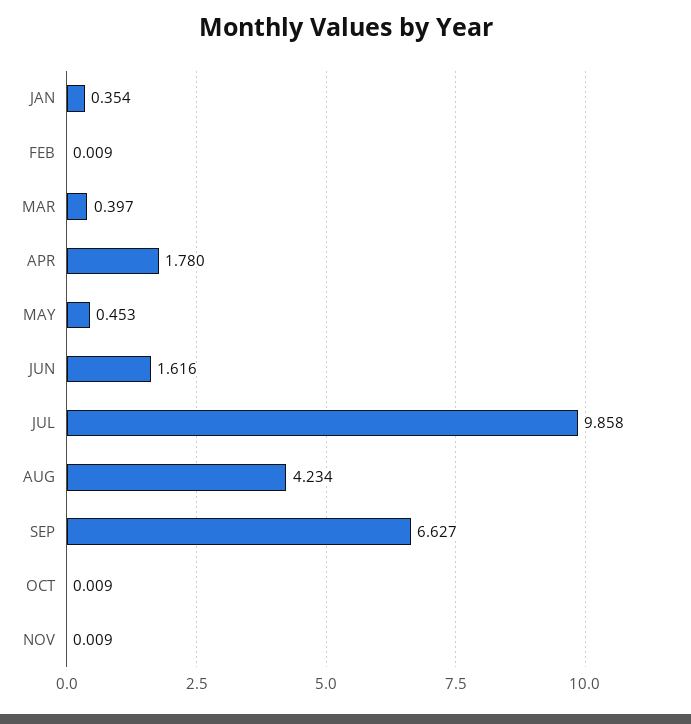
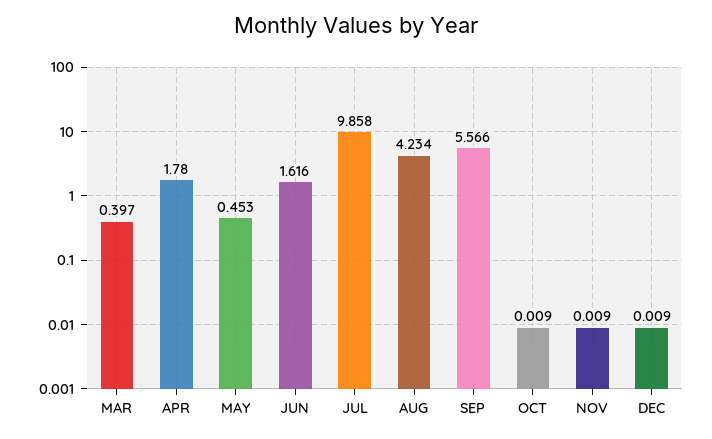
JAN: 0.354 -> none
FEB: 0.009 -> none
SEP: 6.627 -> 5.566
DEC: none -> 0.009

